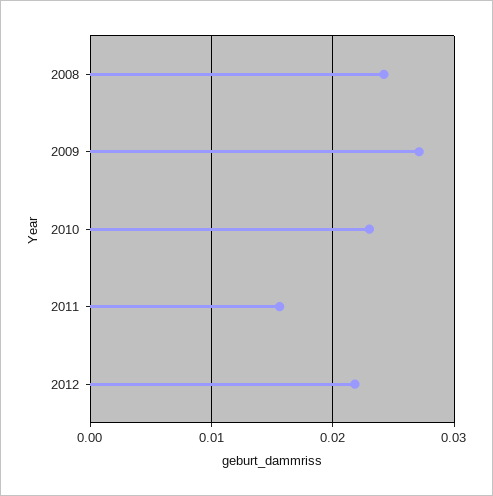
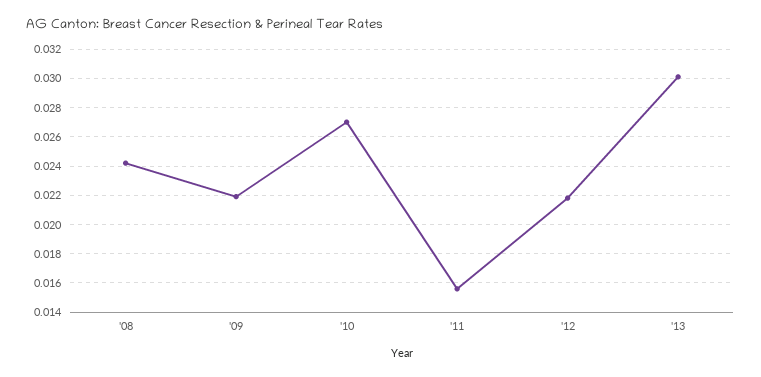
2009: 0.027 -> 0.022
2010: 0.023 -> 0.027
'13: none -> 0.03

